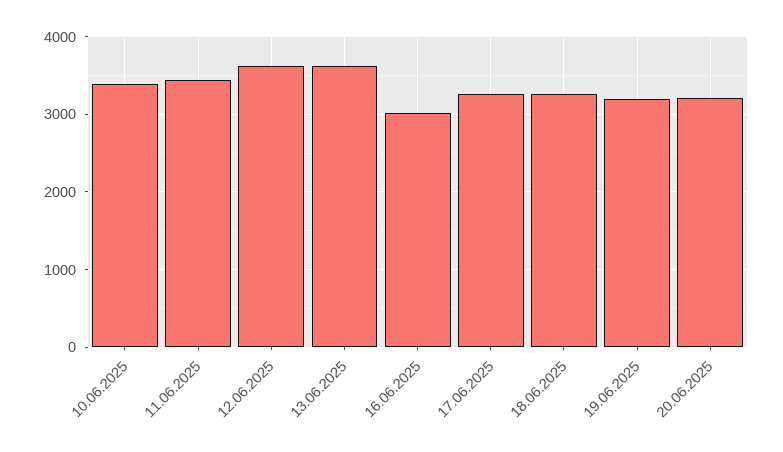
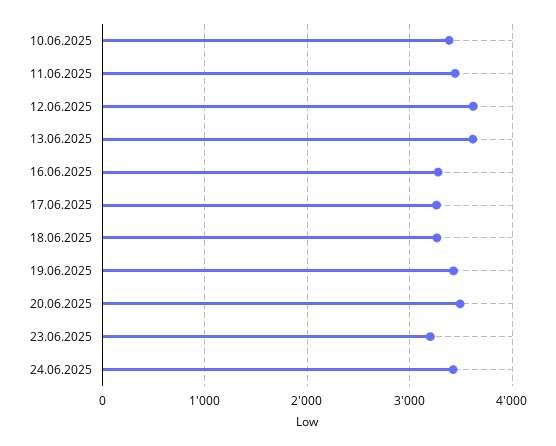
16.06.2025: 3000 -> 3300
19.06.2025: 3200 -> 3400
20.06.2025: 3200 -> 3500
23.06.2025: none -> 3200
24.06.2025: none -> 3400

